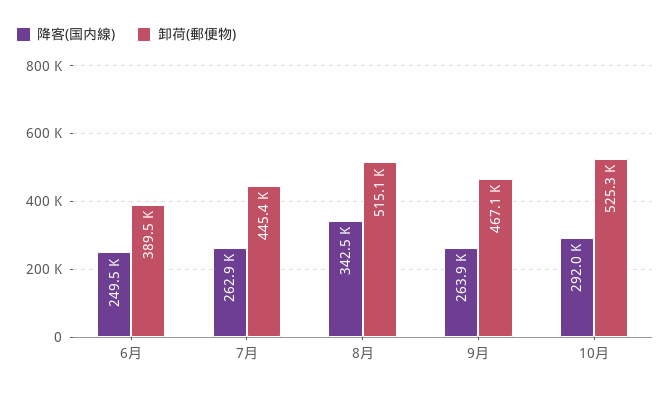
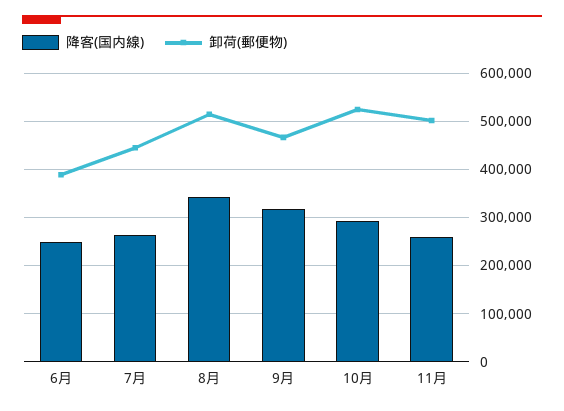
降客(国内線), 9月: 263900 -> 320000
降客(国内線), 11月: none -> 260000
卸荷(郵便物), 11月: none -> 500000

